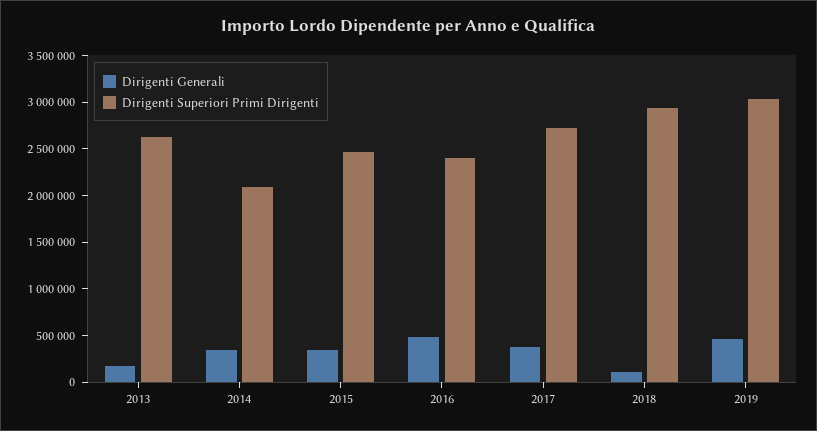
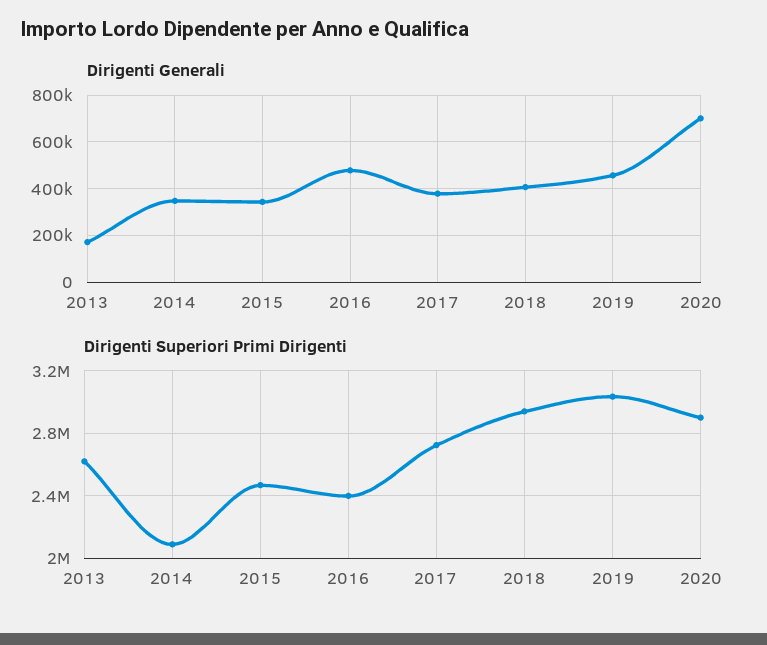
Dirigenti Generali, 2018: 100000 -> 400000
Dirigenti Generali, 2020: none -> 700000
Dirigenti Superiori Primi Dirigenti, 2020: none -> 2900000

